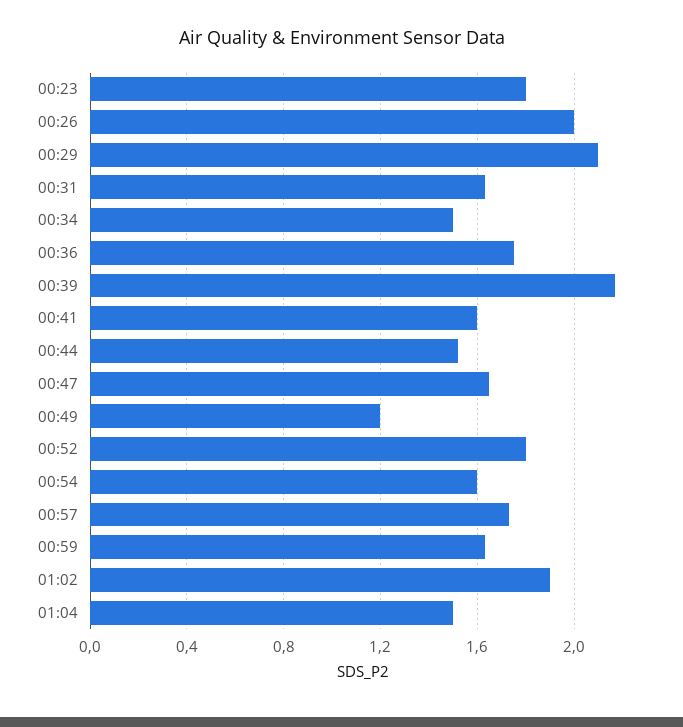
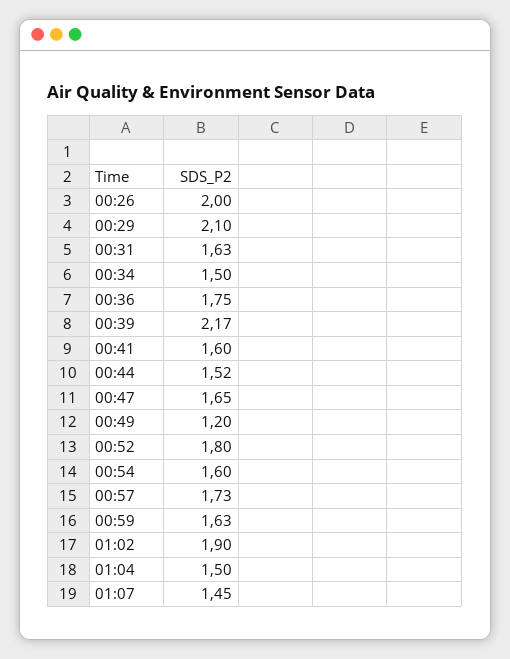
00:23: 1.8 -> none
01:07: none -> 1.45

